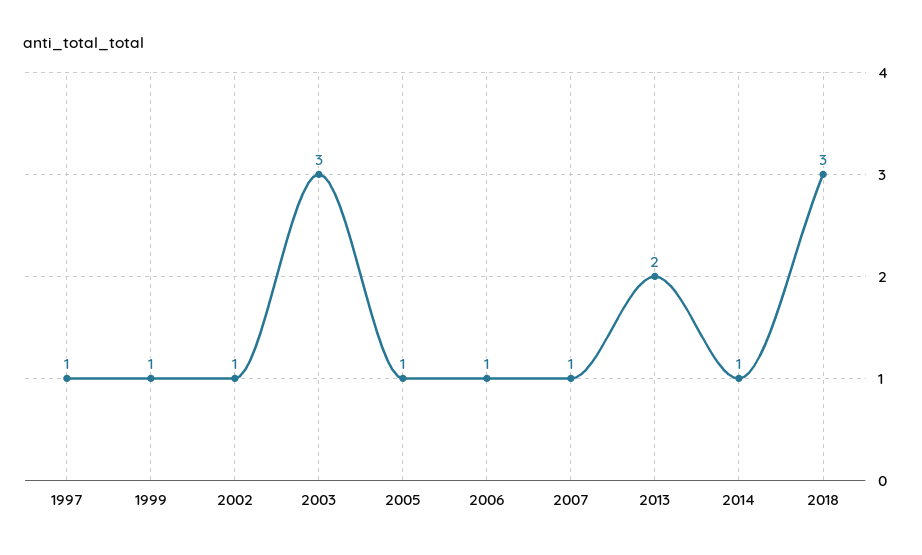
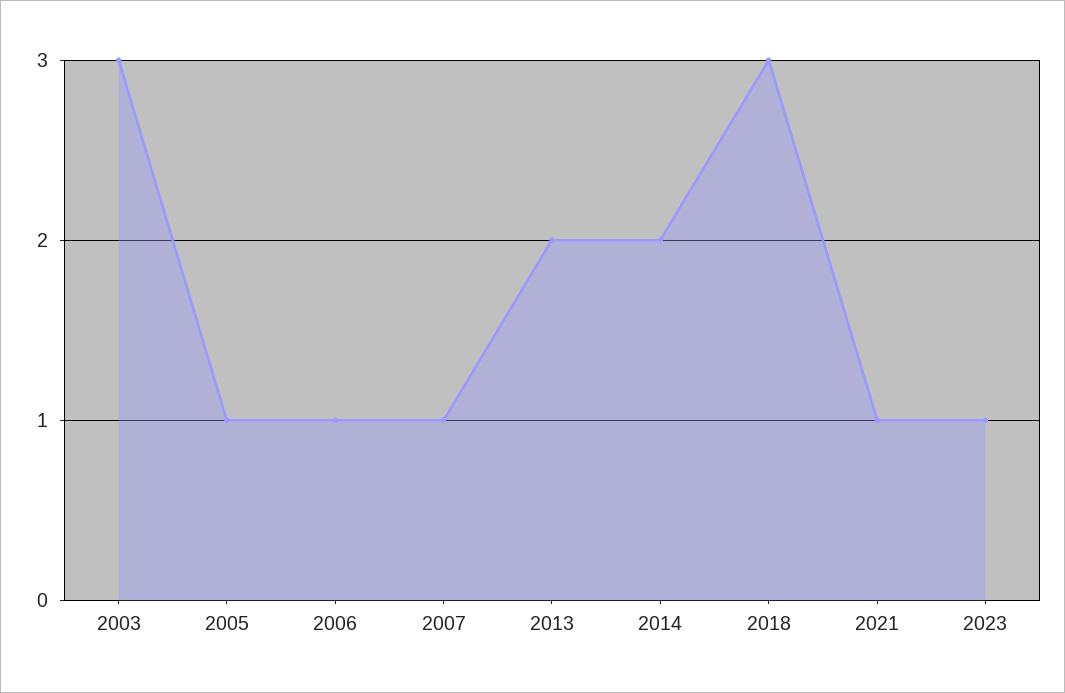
1997: 1 -> none
1999: 1 -> none
2002: 1 -> none
2014: 1 -> 2
2021: none -> 1
2023: none -> 1

